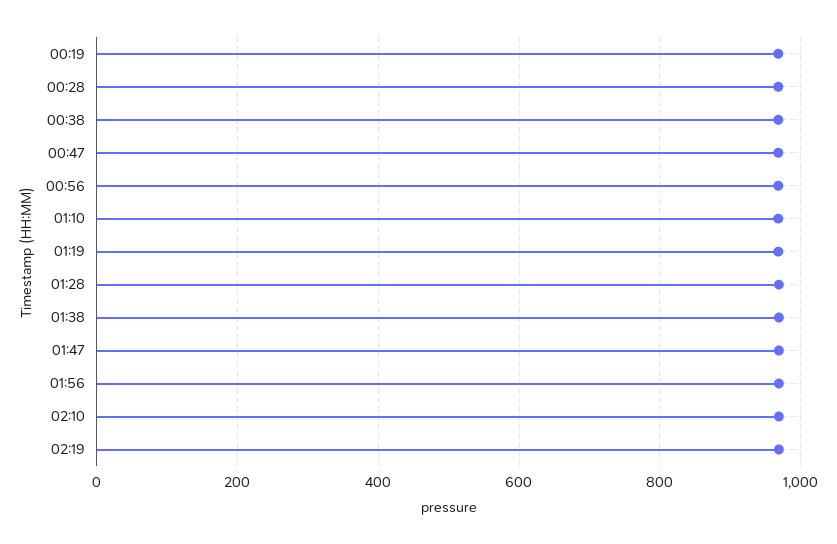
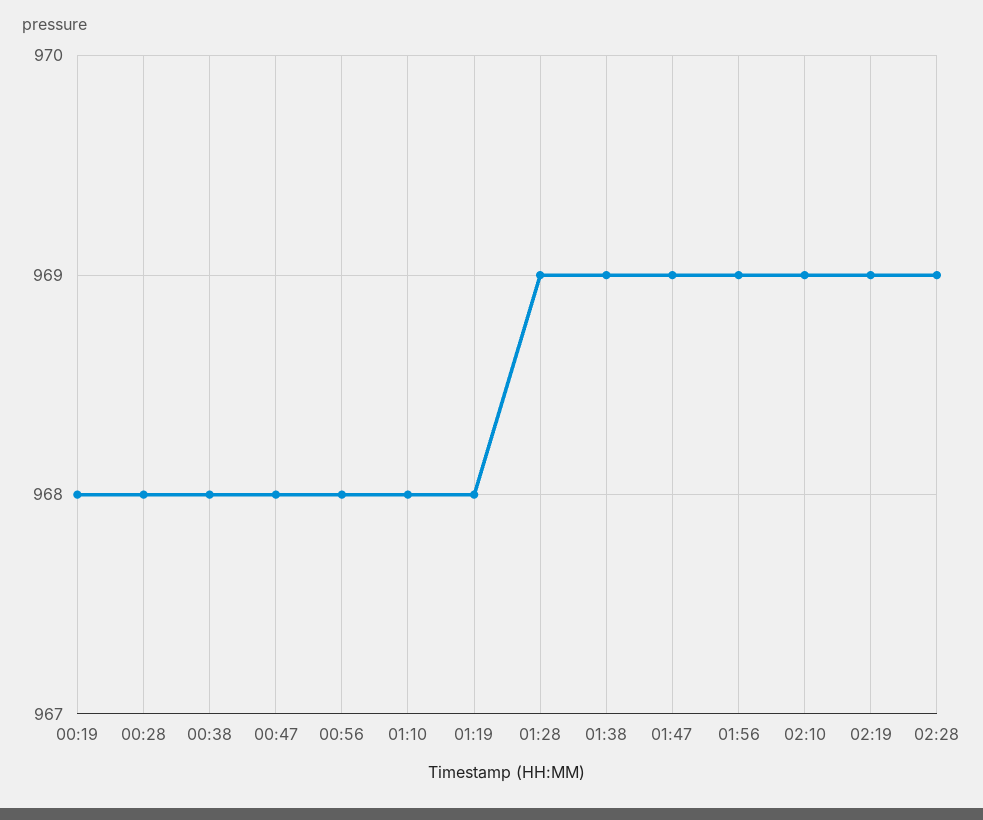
02:28: none -> 969

